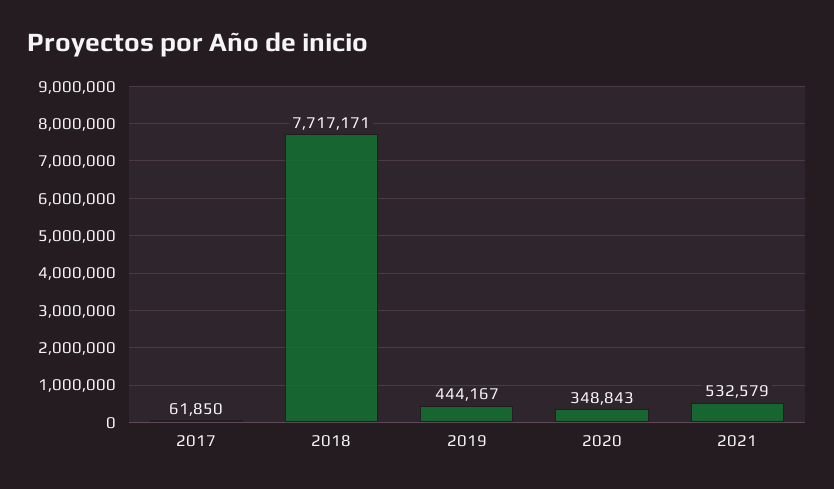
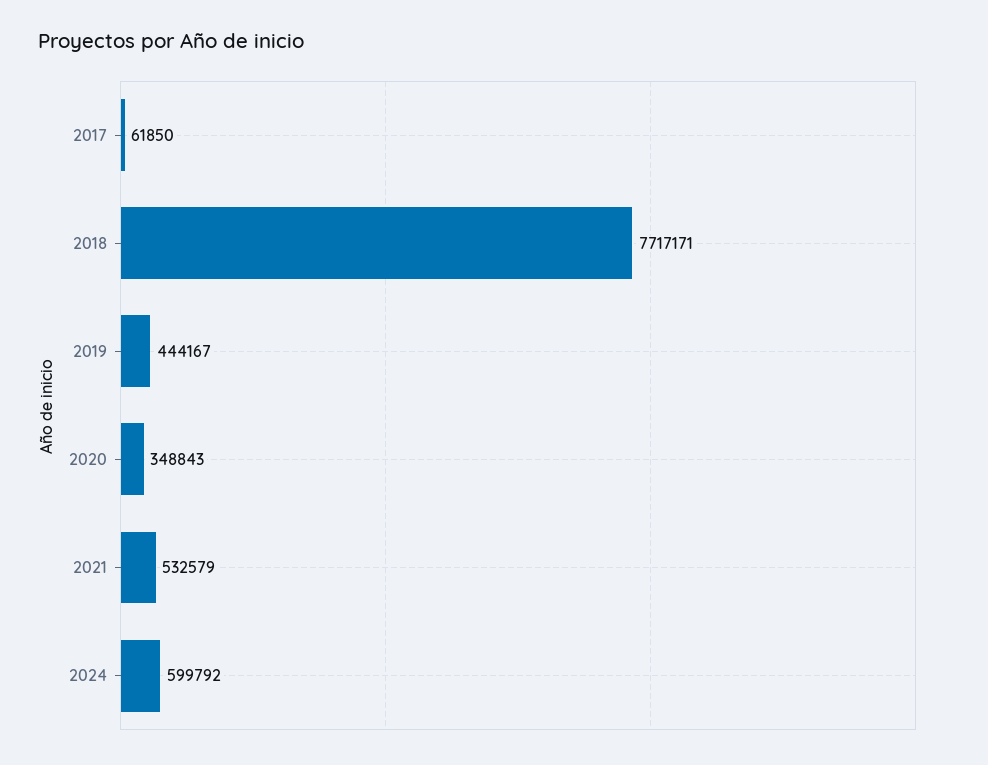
2024: none -> 599792

